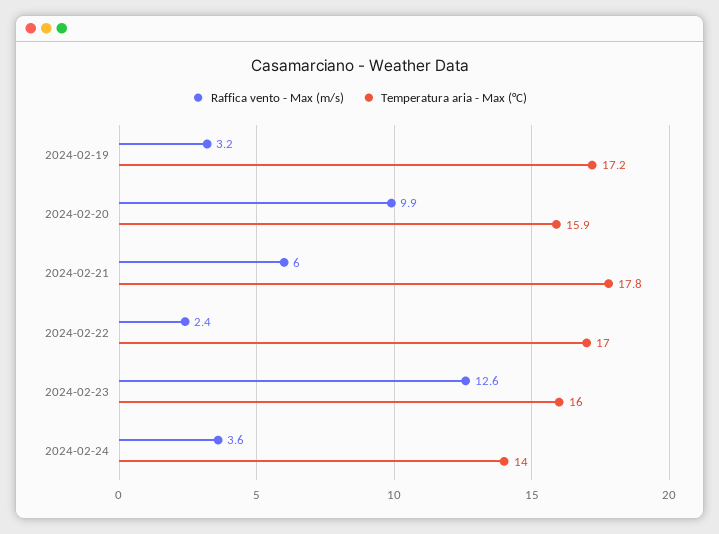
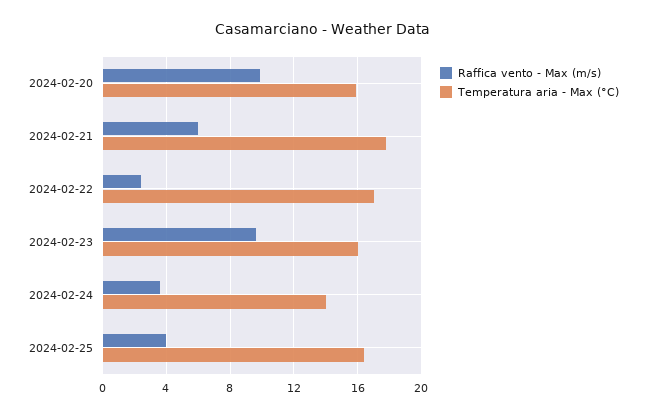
Raffica vento - Max (m/s), 2024-02-19: 3.2 -> none
Temperatura aria - Max (°C), 2024-02-19: 17.2 -> none
Raffica vento - Max (m/s), 2024-02-23: 12.6 -> 9.5
Raffica vento - Max (m/s), 2024-02-25: none -> 4
Temperatura aria - Max (°C), 2024-02-25: none -> 16.5

